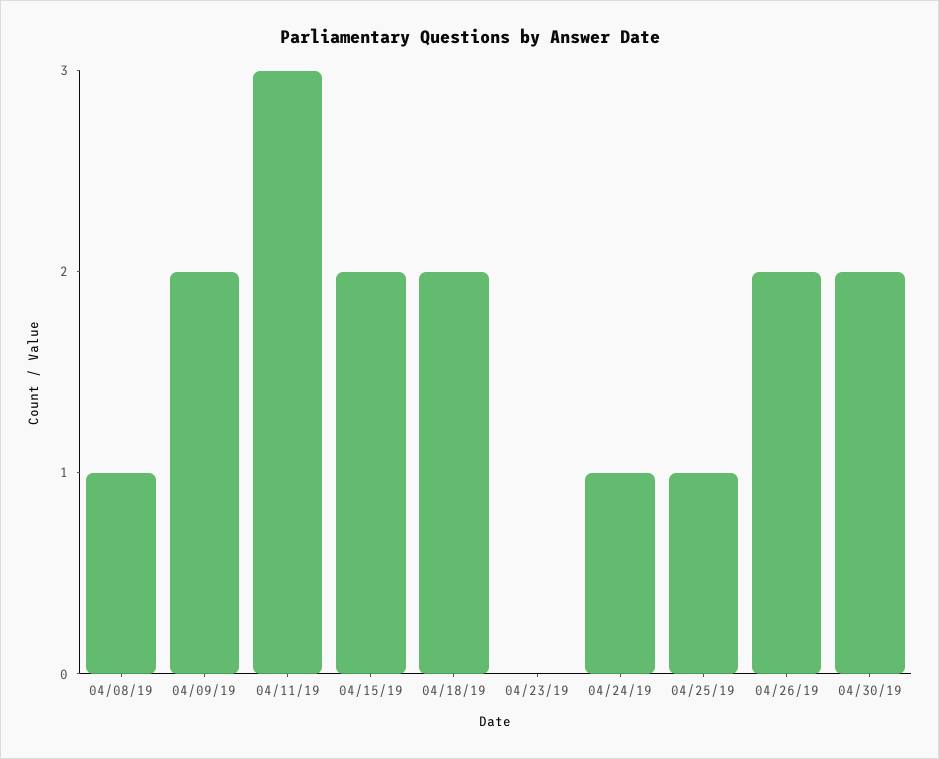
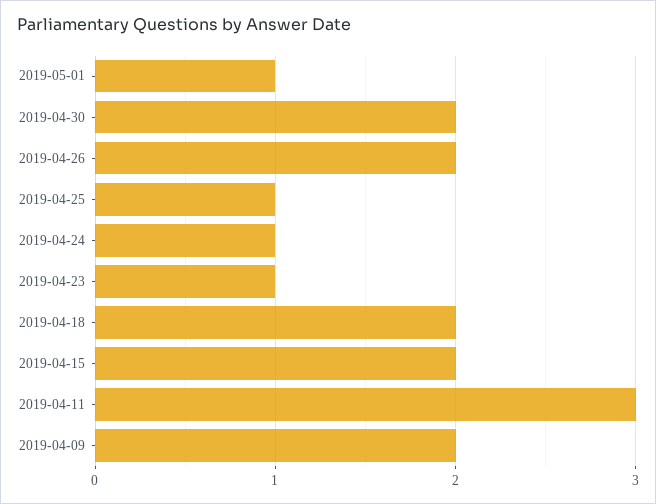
04/08/19: 1 -> none
04/23/19: 0 -> 1
2019-05-01: none -> 1

